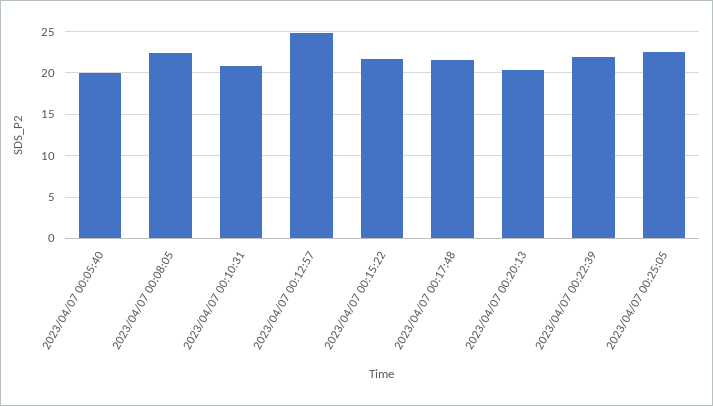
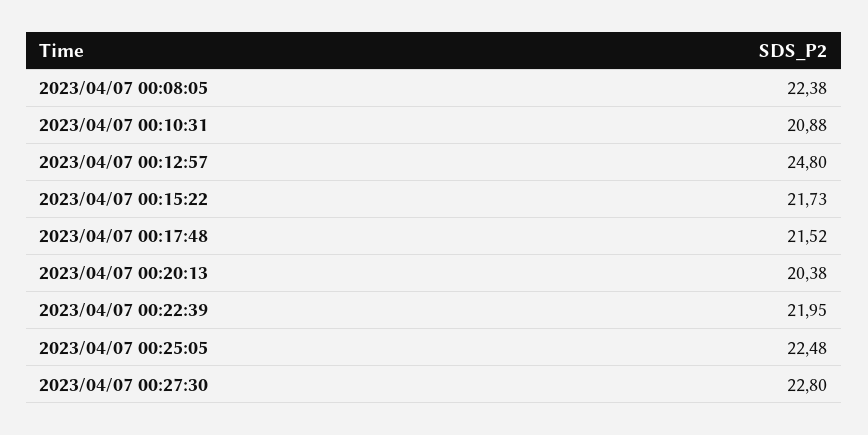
2023/04/07 00:05:40: 20 -> none
2023/04/07 00:27:30: none -> 22.8

